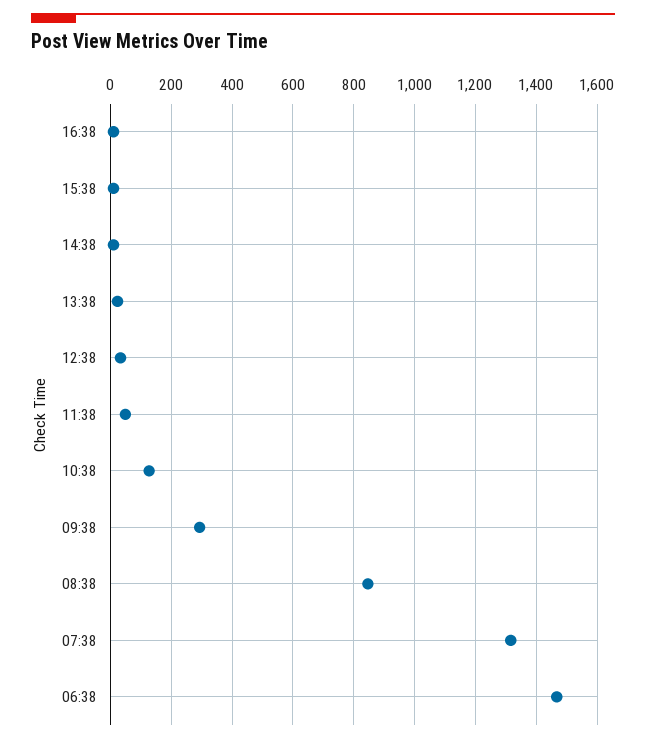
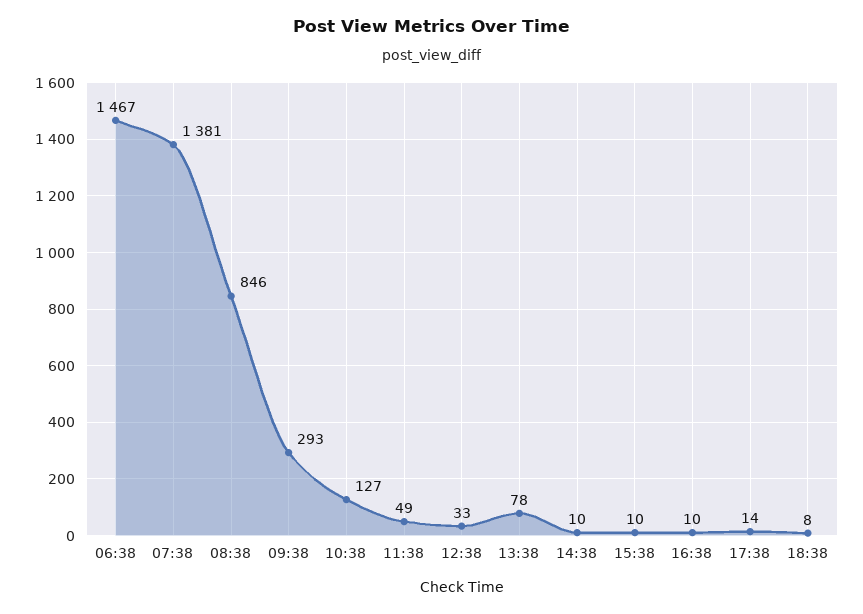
13:38: 20 -> 78
07:38: 1320 -> 1381
17:38: none -> 14
18:38: none -> 8

